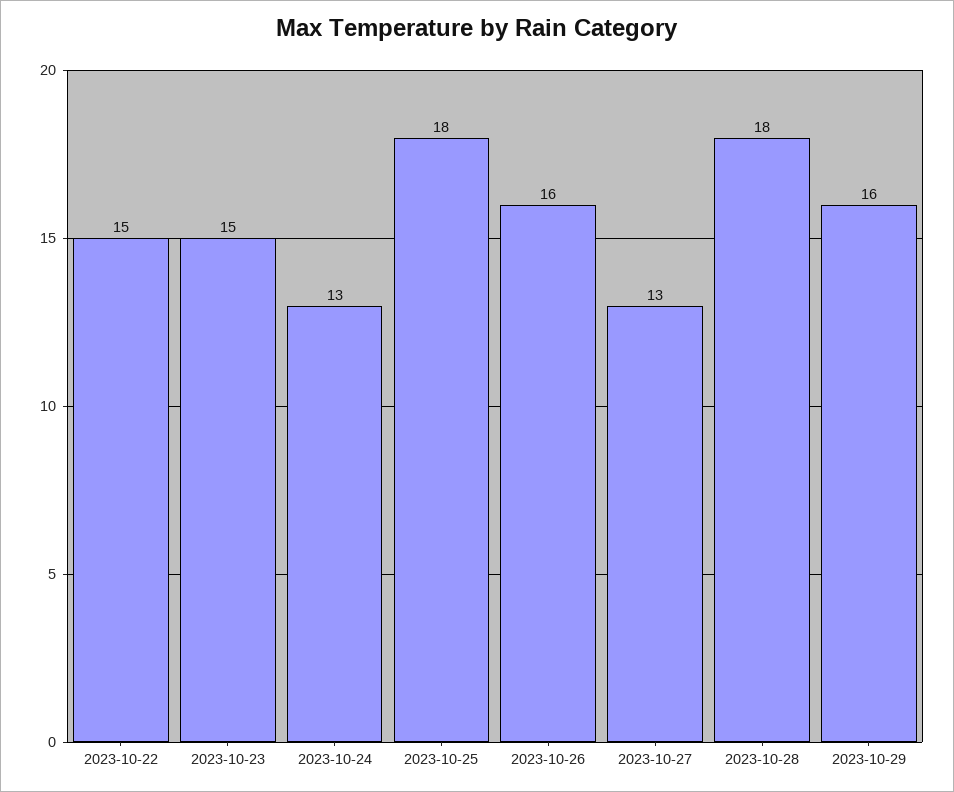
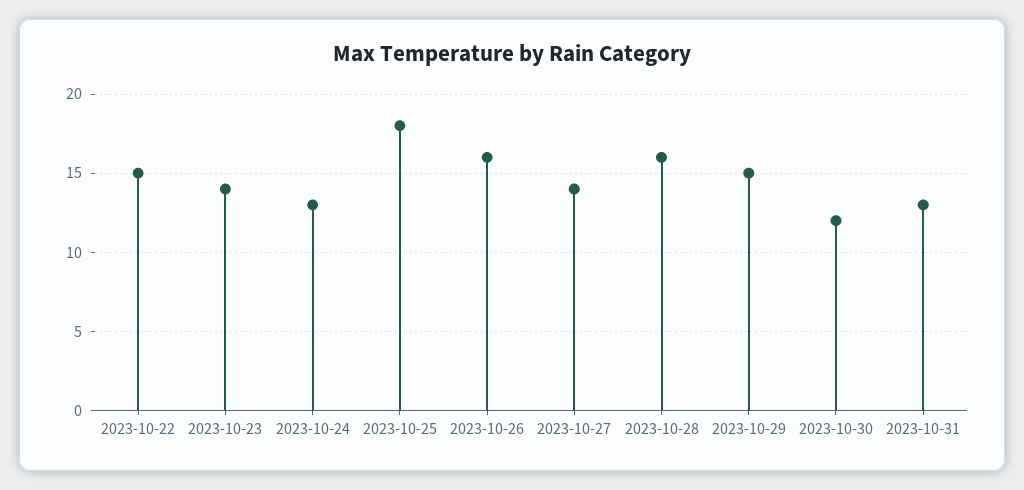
2023-10-23: 15 -> 14
2023-10-27: 13 -> 14
2023-10-28: 18 -> 16
2023-10-29: 16 -> 15
2023-10-30: none -> 12
2023-10-31: none -> 13

